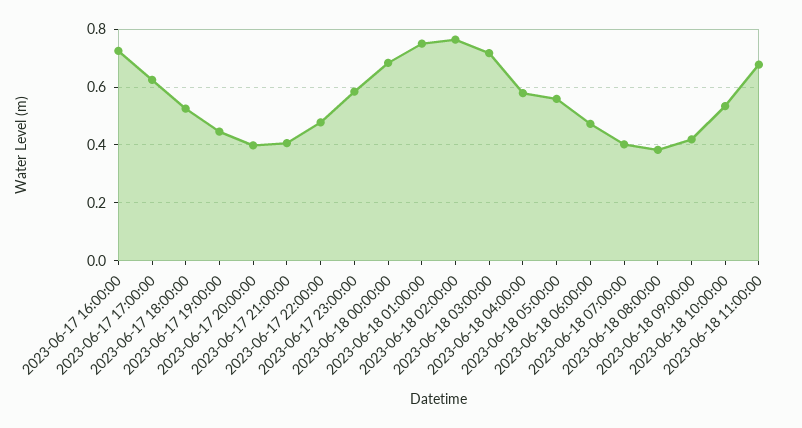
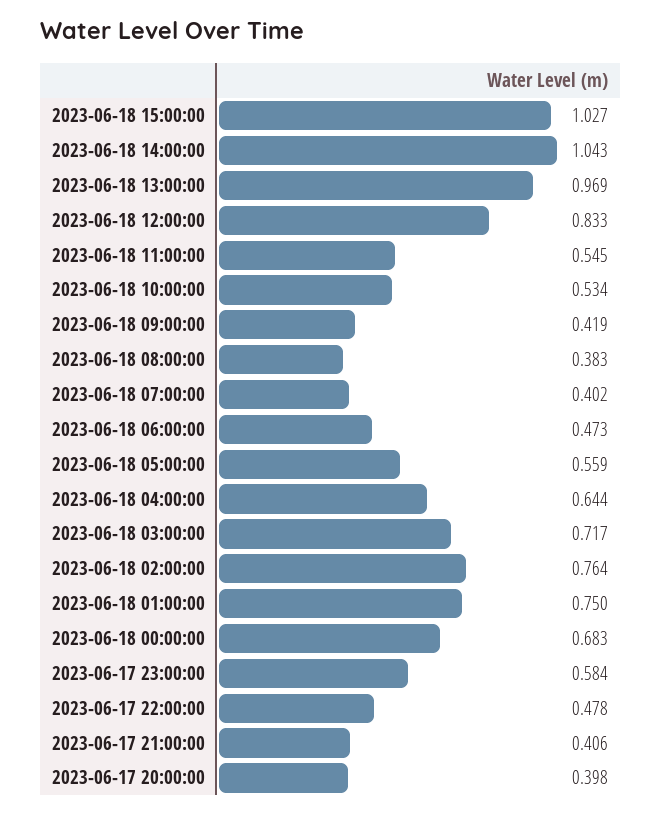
2023-06-17 16:00:00: 0.725 -> none
2023-06-17 17:00:00: 0.625 -> none
2023-06-17 18:00:00: 0.525 -> none
2023-06-17 19:00:00: 0.45 -> none
2023-06-18 04:00:00: 0.575 -> 0.644
2023-06-18 11:00:00: 0.675 -> 0.545
2023-06-18 15:00:00: none -> 1.027
2023-06-18 14:00:00: none -> 1.043
2023-06-18 13:00:00: none -> 0.969
2023-06-18 12:00:00: none -> 0.833

